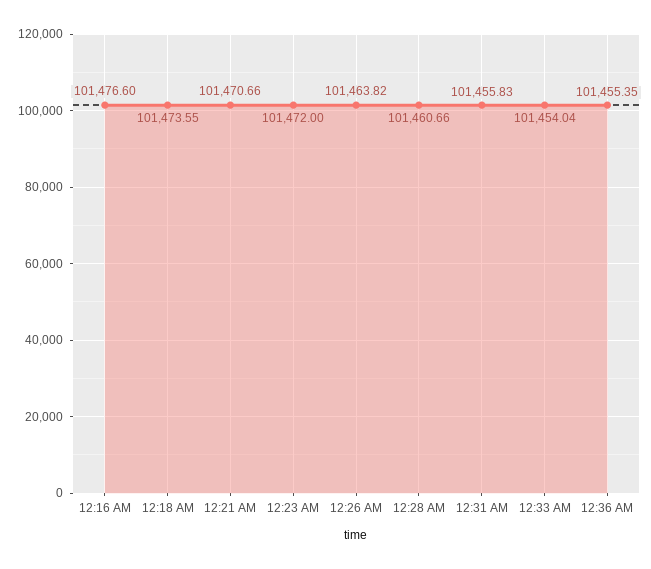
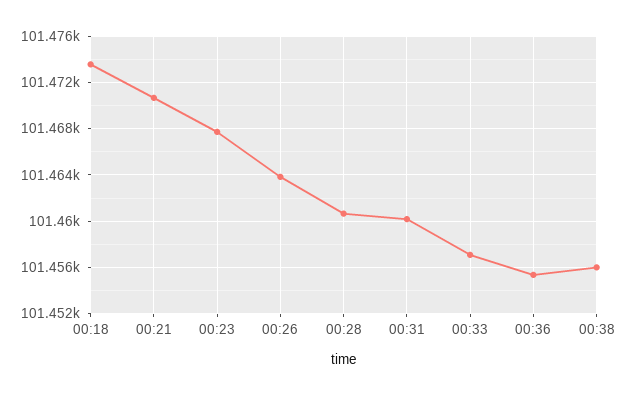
12:16 AM: 101476.6 -> none
12:23 AM: 101472 -> 101468
12:31 AM: 101455.83 -> 101460
12:33 AM: 101454.04 -> 101457
00:38: none -> 101456

